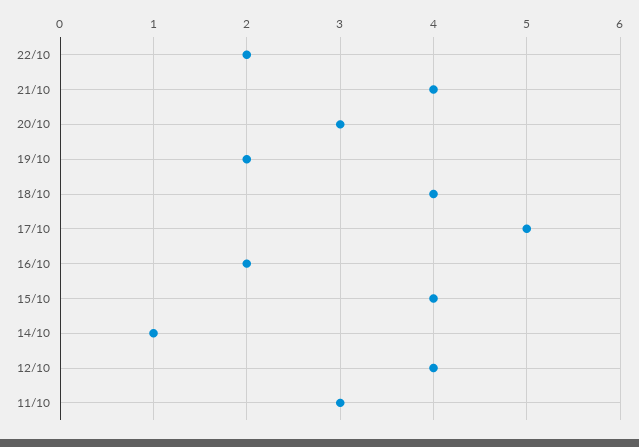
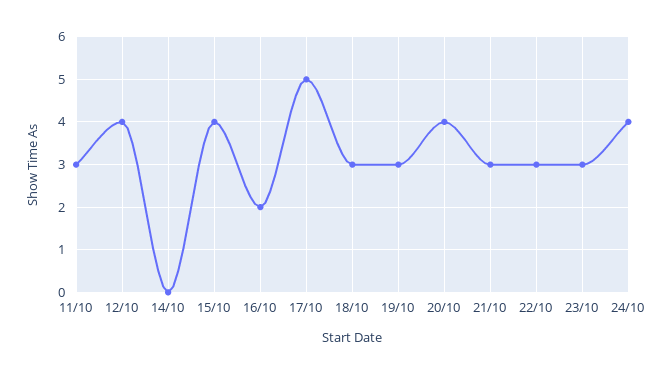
22/10: 2 -> 3
21/10: 4 -> 3
20/10: 3 -> 4
19/10: 2 -> 3
18/10: 4 -> 3
14/10: 1 -> 0
23/10: none -> 3
24/10: none -> 4

